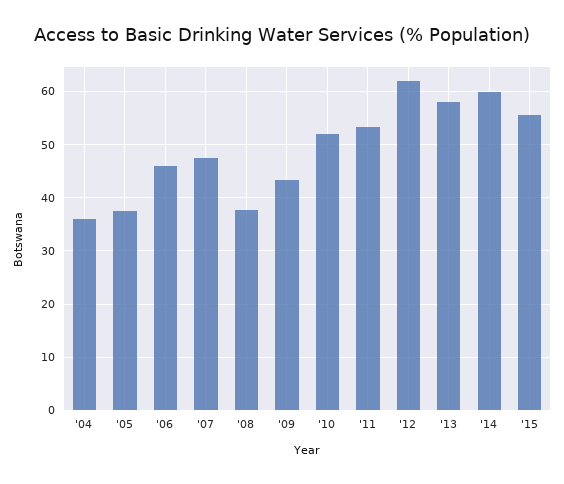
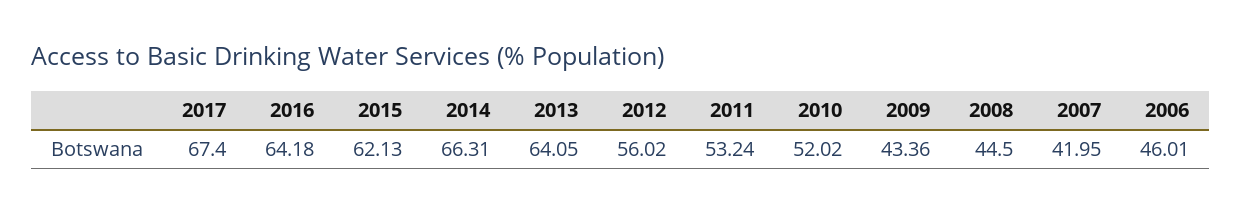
'04: 36 -> none
'05: 38 -> none
'07: 48 -> 41.95
'08: 38 -> 44.5
'12: 62 -> 56.02
'13: 58 -> 64.05
'14: 60 -> 66.31
'15: 56 -> 62.13
2017: none -> 67.4
2016: none -> 64.18

